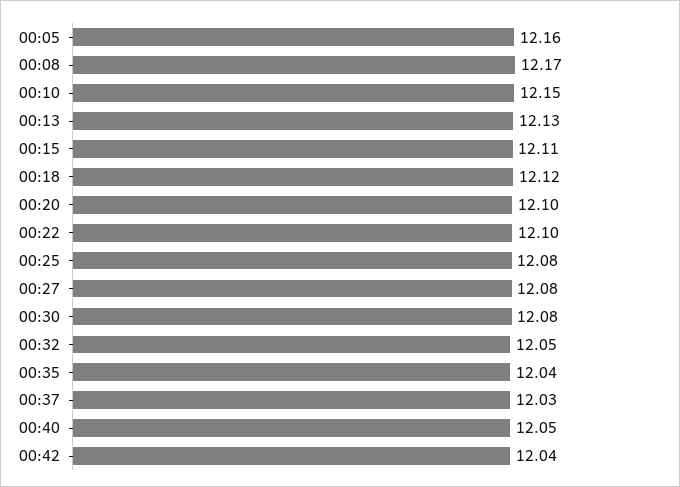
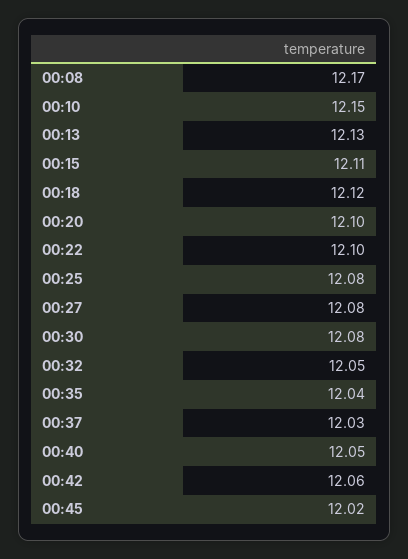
00:05: 12.16 -> none
00:42: 12.04 -> 12.06
00:45: none -> 12.02

